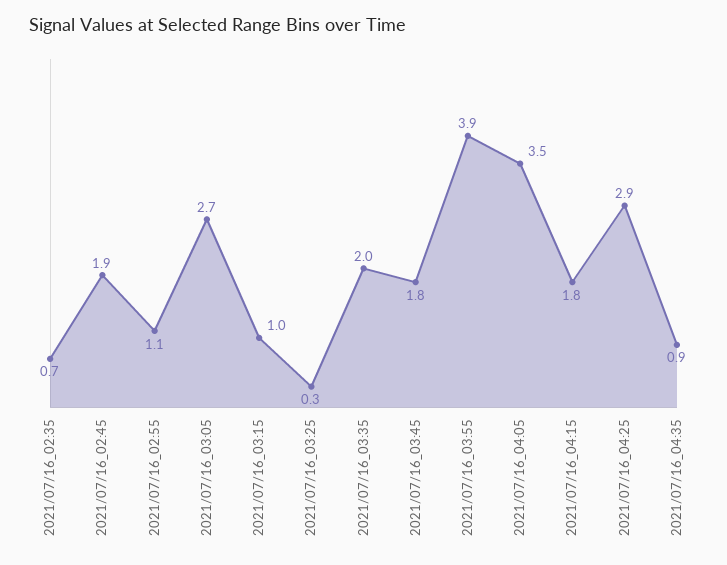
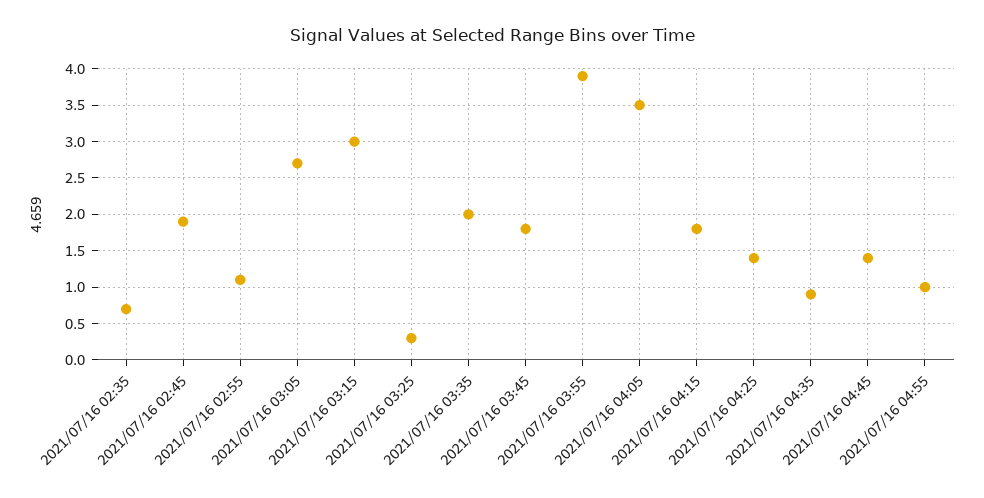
2021/07/16_03:15: 1 -> 3
2021/07/16_04:25: 2.9 -> 1.4
2021/07/16 04:45: none -> 1.4
2021/07/16 04:55: none -> 1

